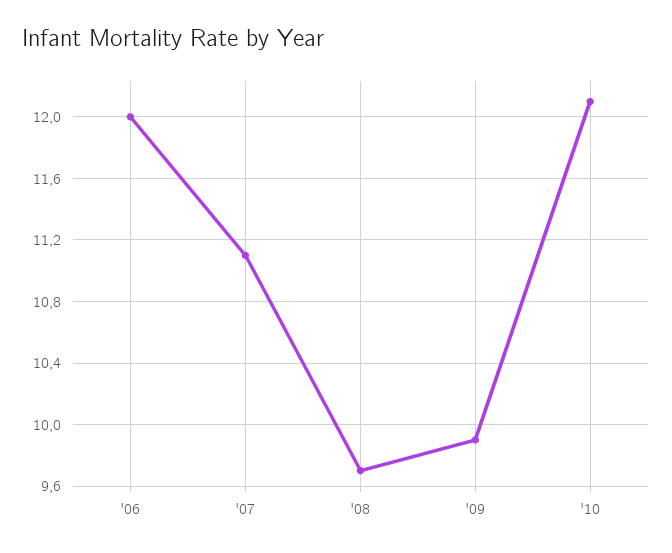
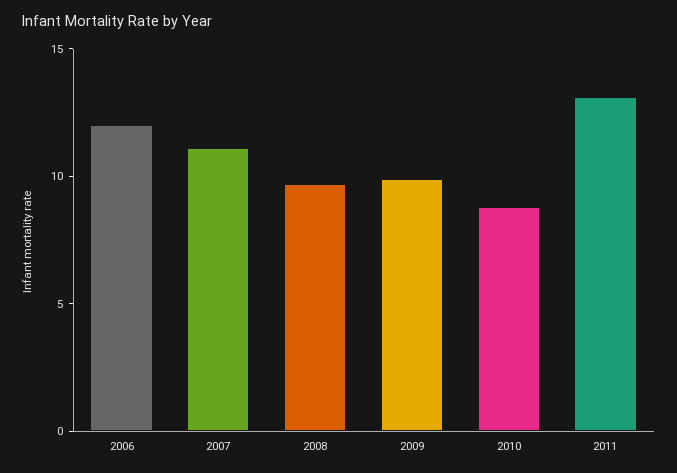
'10: 12.1 -> 9
2011: none -> 13

